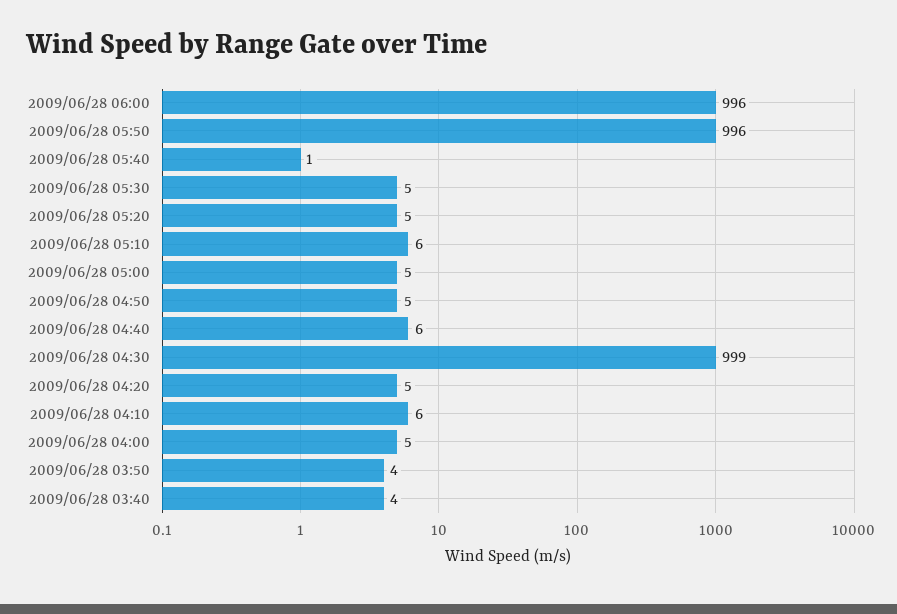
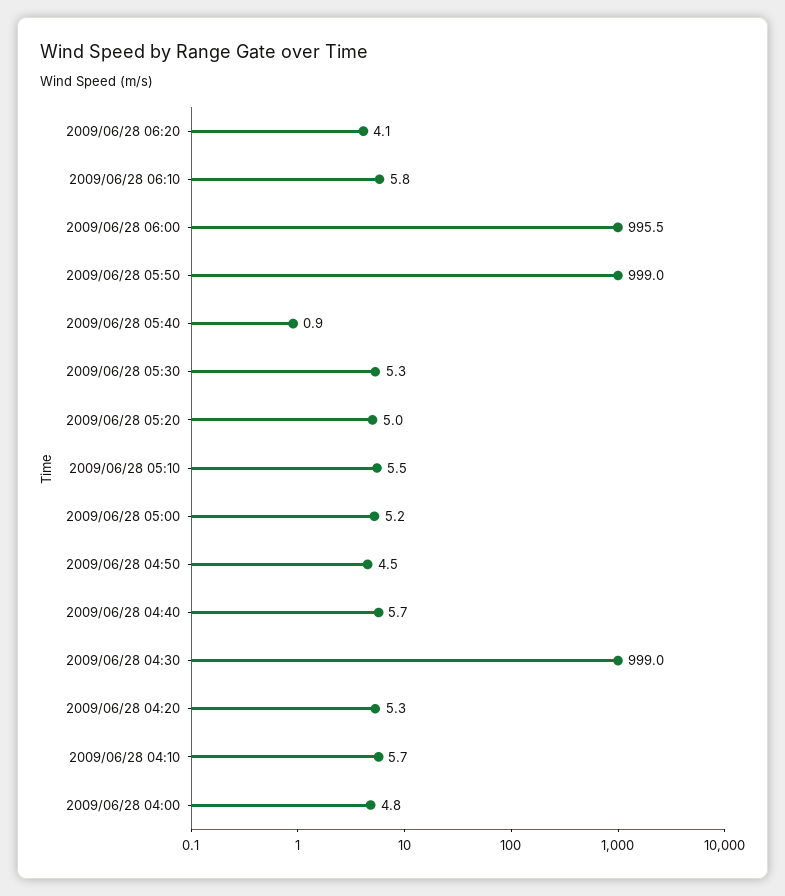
2009/06/28 05:50: 996 -> 999
2009/06/28 03:50: 4 -> none
2009/06/28 03:40: 4 -> none
2009/06/28 06:20: none -> 4.1
2009/06/28 06:10: none -> 5.8

